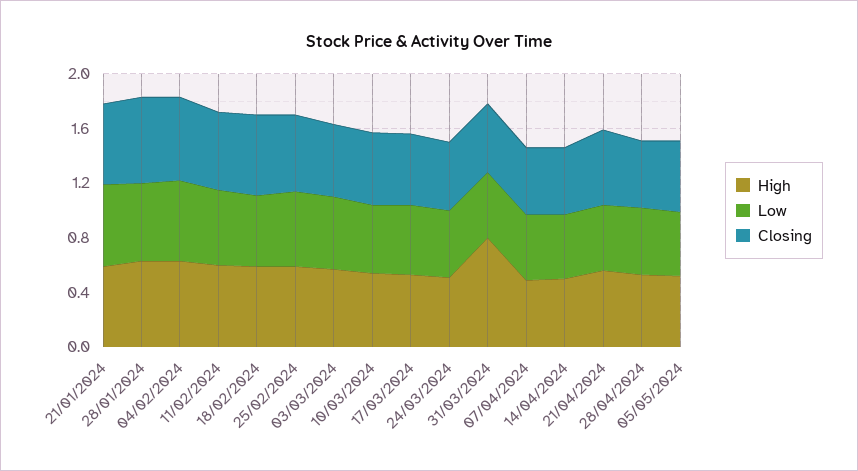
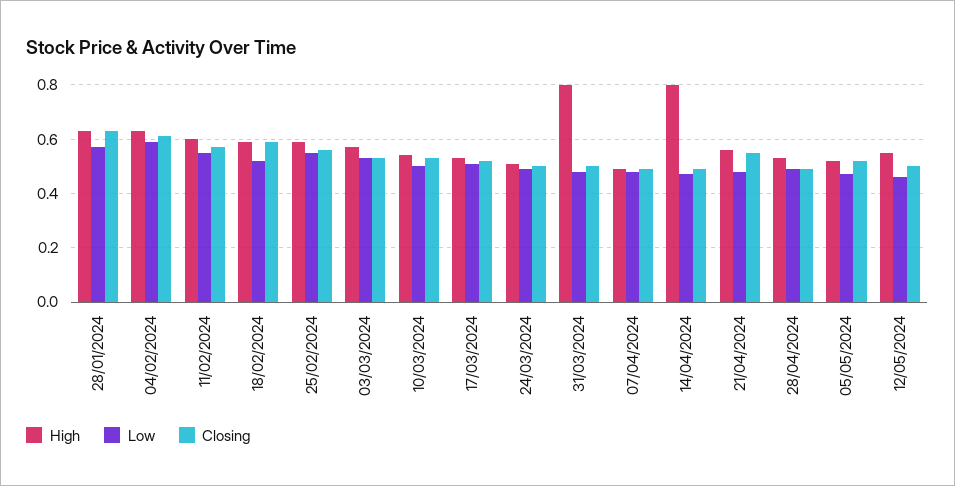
High, 21/01/2024: 0.6 -> none
Low, 21/01/2024: 0.6 -> none
Closing, 21/01/2024: 0.6 -> none
High, 14/04/2024: 0.5 -> 0.8
High, 12/05/2024: none -> 0.55
Low, 12/05/2024: none -> 0.45
Closing, 12/05/2024: none -> 0.5

